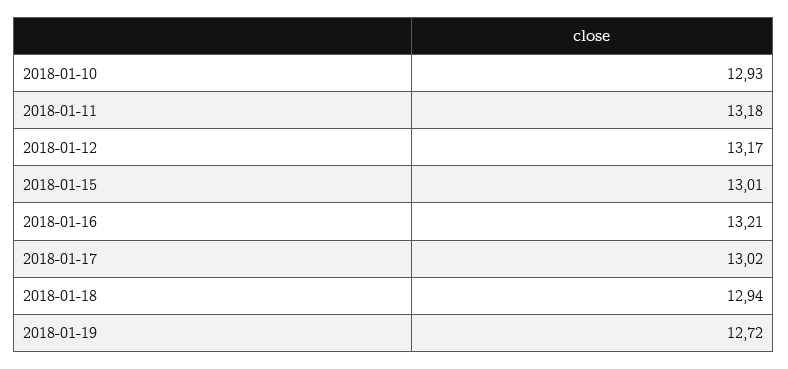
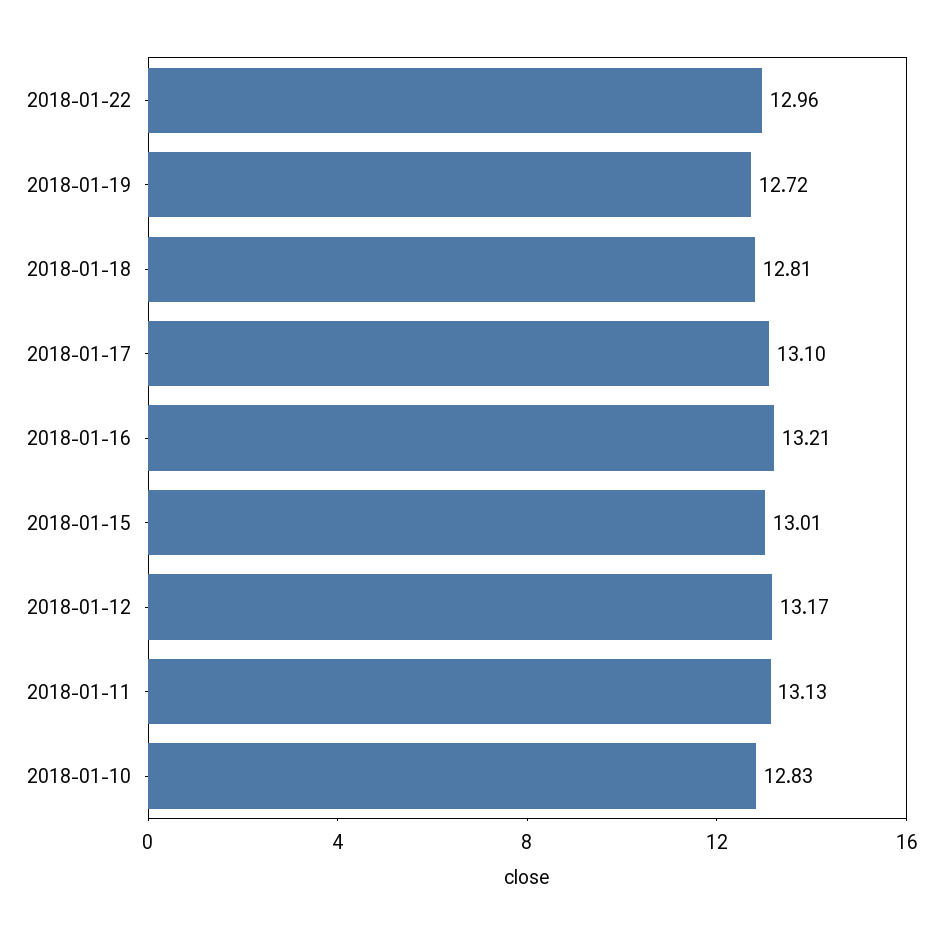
2018-01-10: 12.93 -> 12.83
2018-01-11: 13.18 -> 13.13
2018-01-17: 13.02 -> 13.1
2018-01-18: 12.94 -> 12.81
2018-01-22: none -> 12.96

